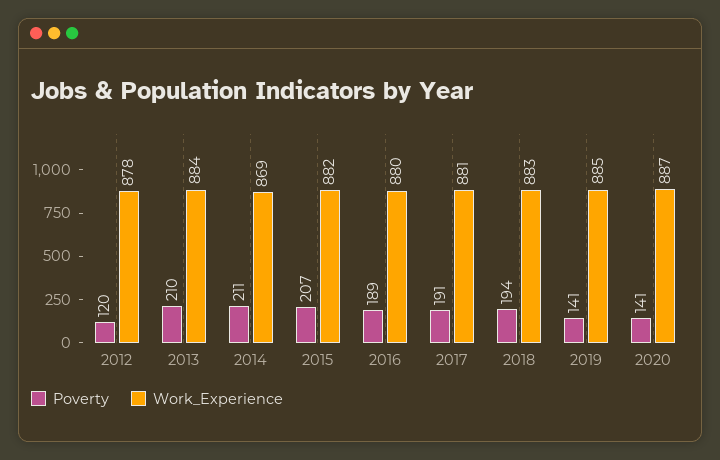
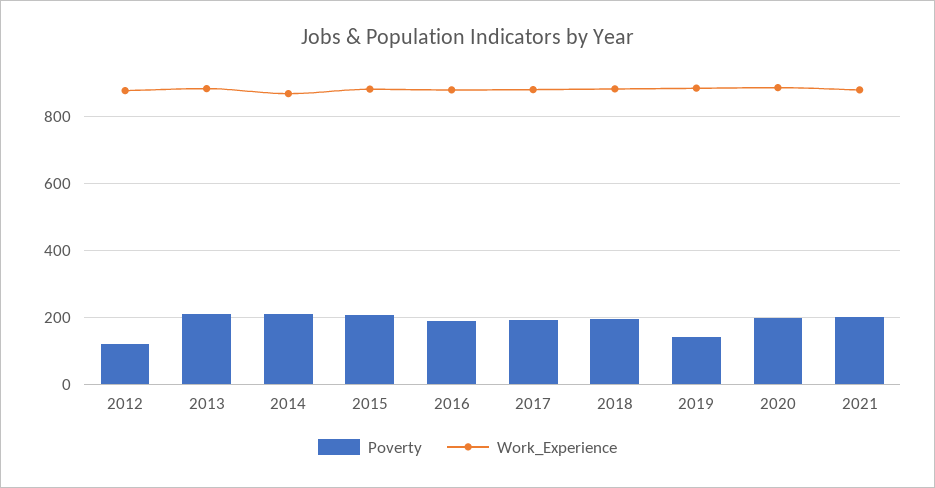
Poverty, 2020: 141 -> 200
Poverty, 2021: none -> 200
Work_Experience, 2021: none -> 880

